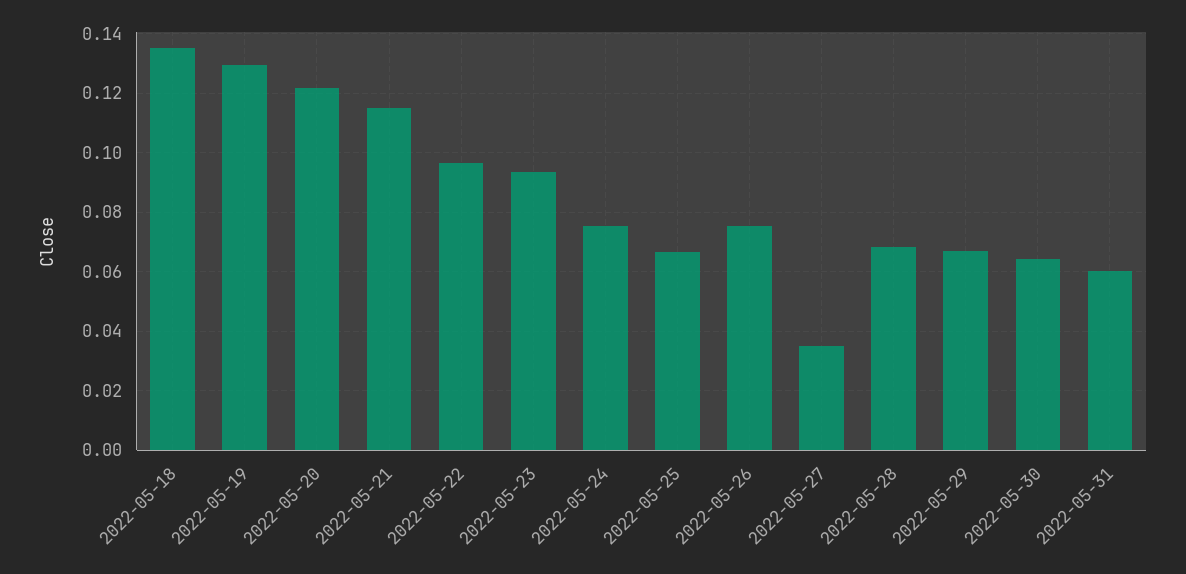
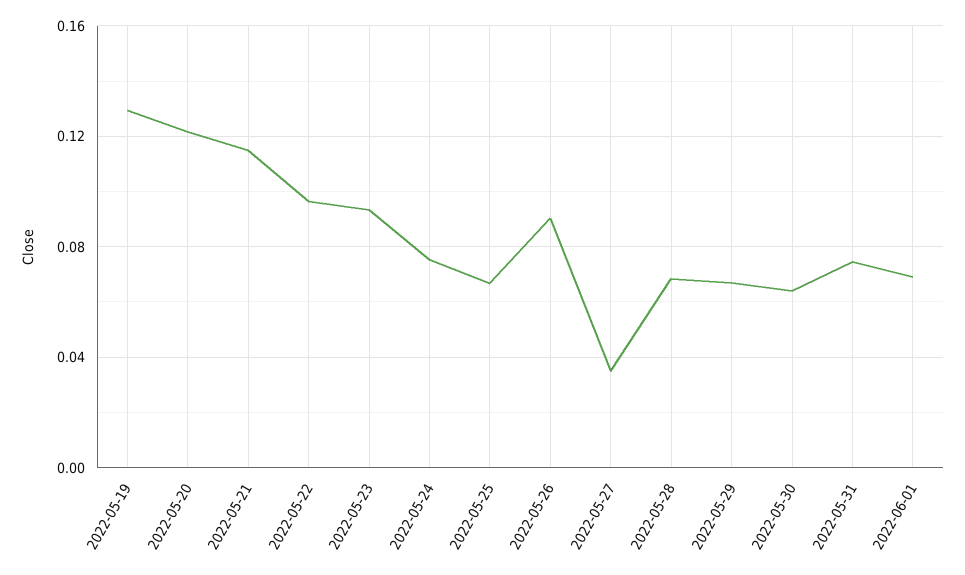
2022-05-18: 0.135 -> none
2022-05-26: 0.075 -> 0.09
2022-05-31: 0.06 -> 0.075
2022-06-01: none -> 0.07

